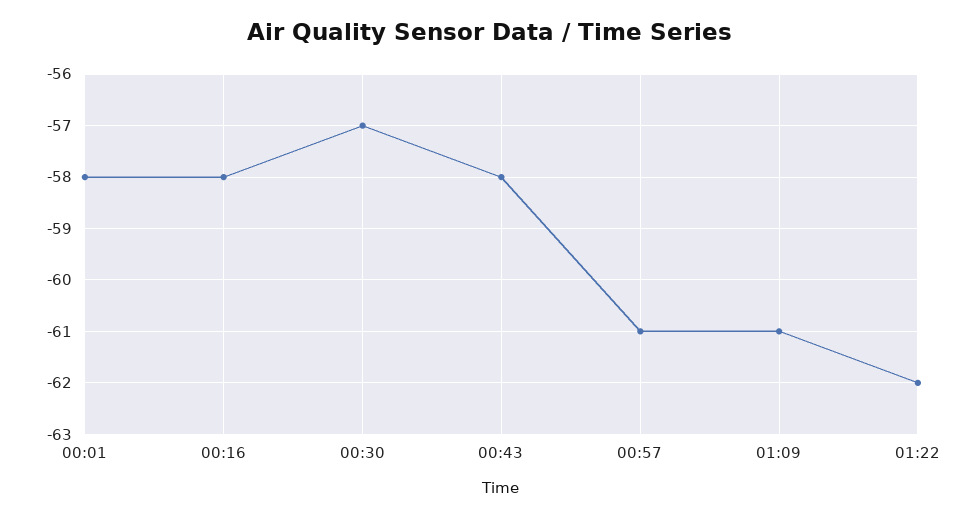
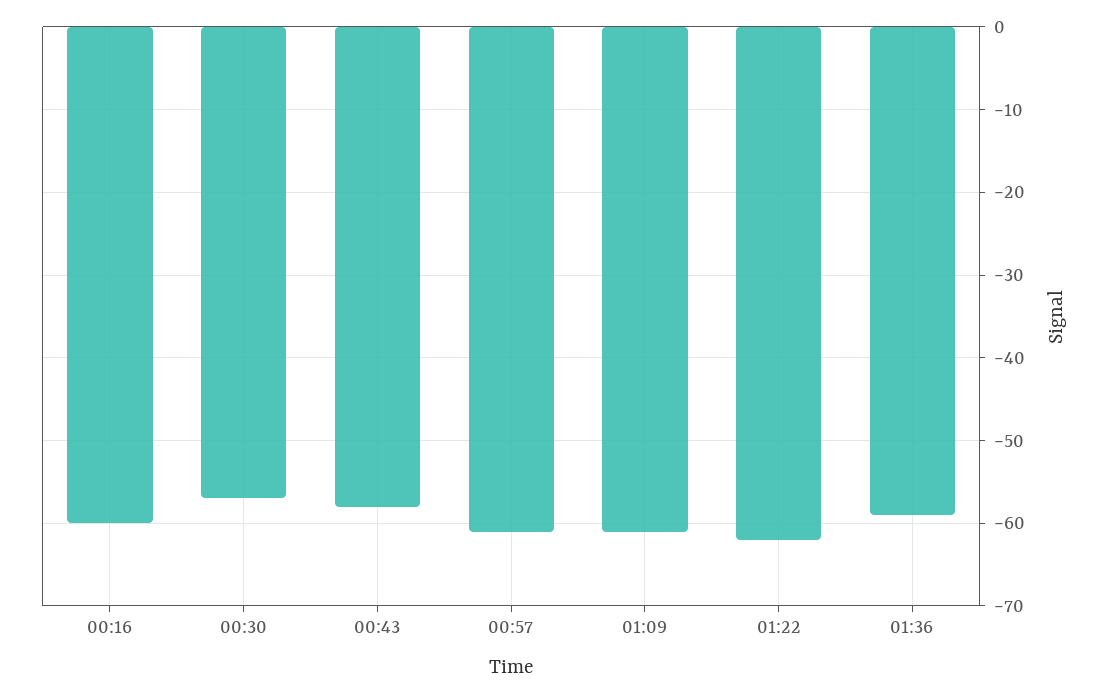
00:01: -58 -> none
00:16: -58 -> -60
01:36: none -> -59

